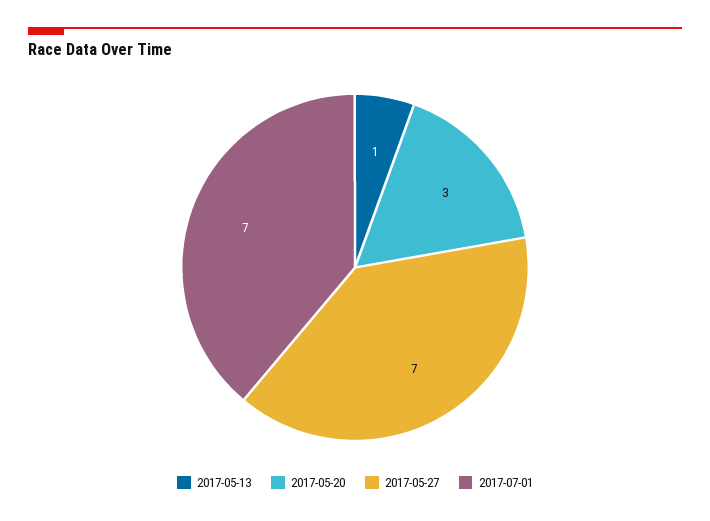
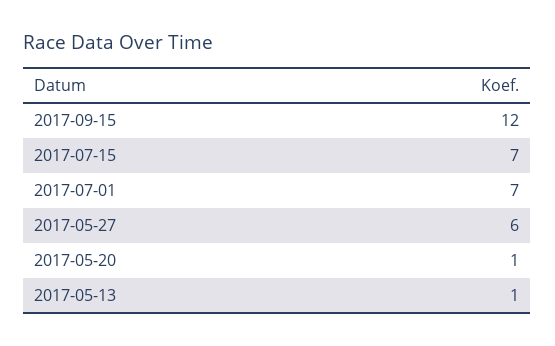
2017-05-20: 3 -> 1
2017-05-27: 7 -> 6
2017-09-15: none -> 12
2017-07-15: none -> 7

